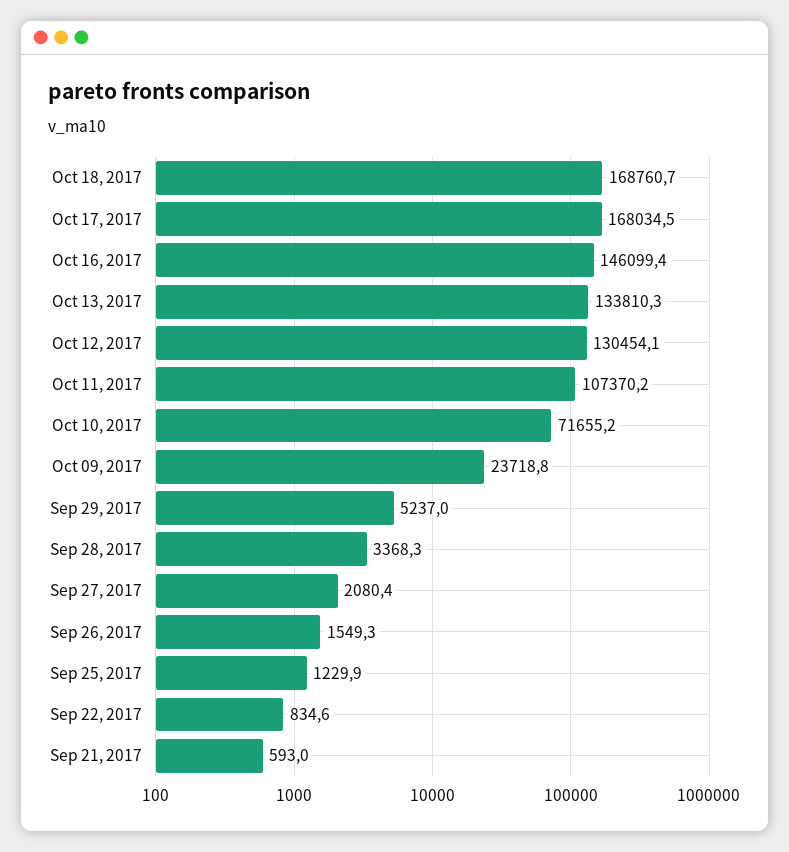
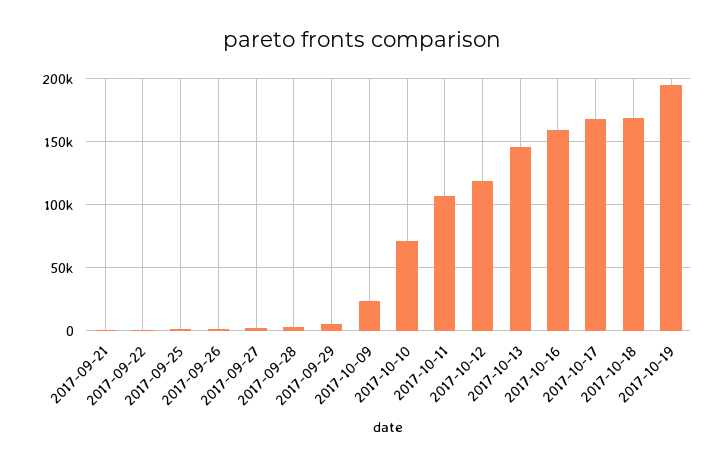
Oct 16, 2017: 146099.4 -> 160000
Oct 13, 2017: 133810.3 -> 145000
Oct 12, 2017: 130454.1 -> 120000
2017-10-19: none -> 195000

